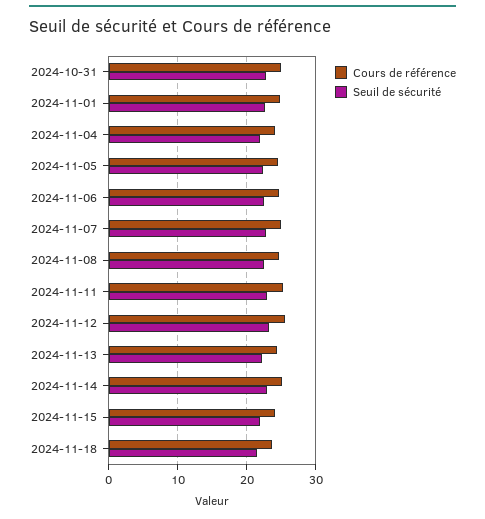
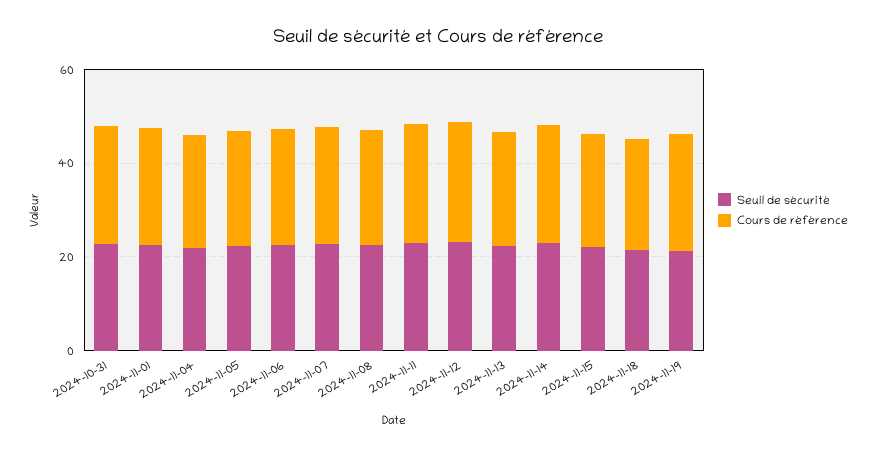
Seuil de sécurité, 2024-11-19: none -> 20
Cours de référence, 2024-11-19: none -> 25

